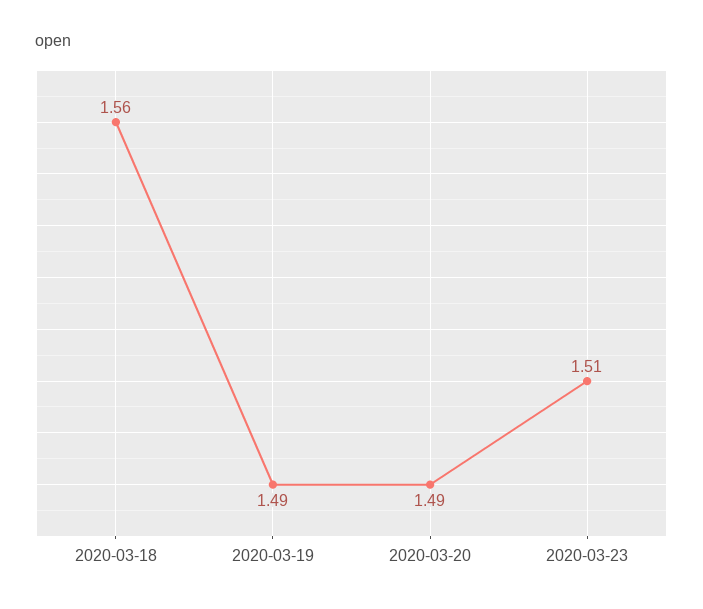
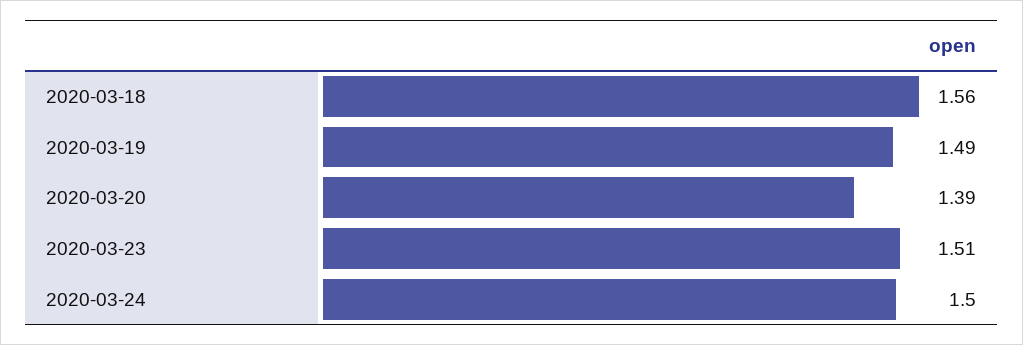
2020-03-20: 1.49 -> 1.39
2020-03-24: none -> 1.5

